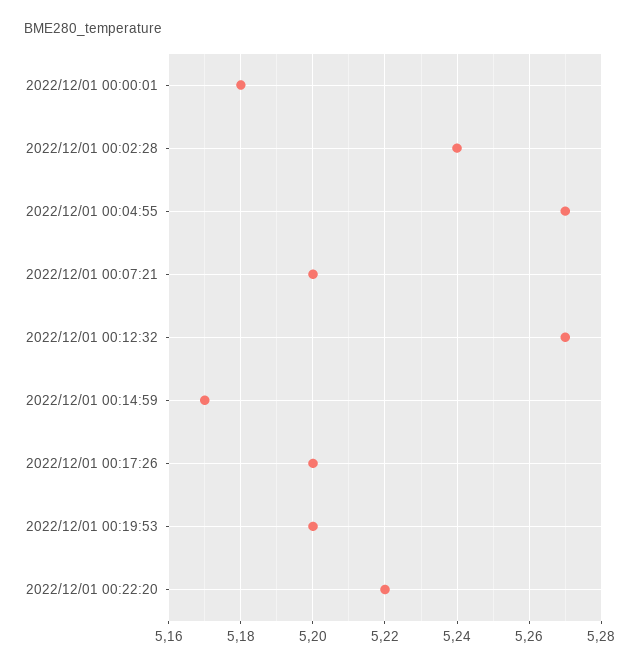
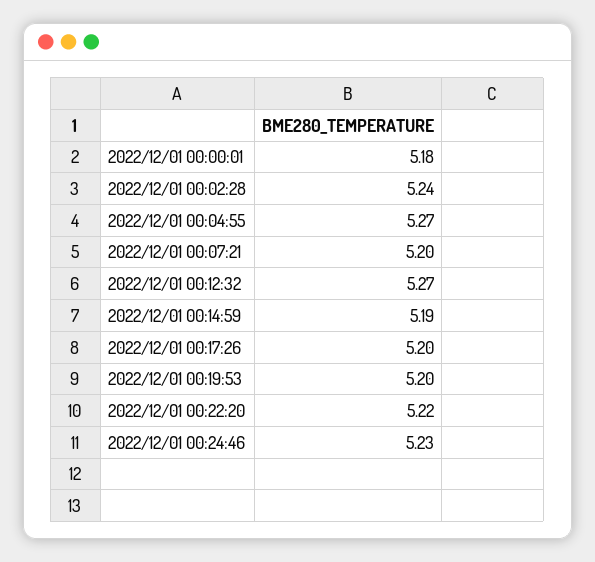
2022/12/01 00:14:59: 5.17 -> 5.19
2022/12/01 00:24:46: none -> 5.23

